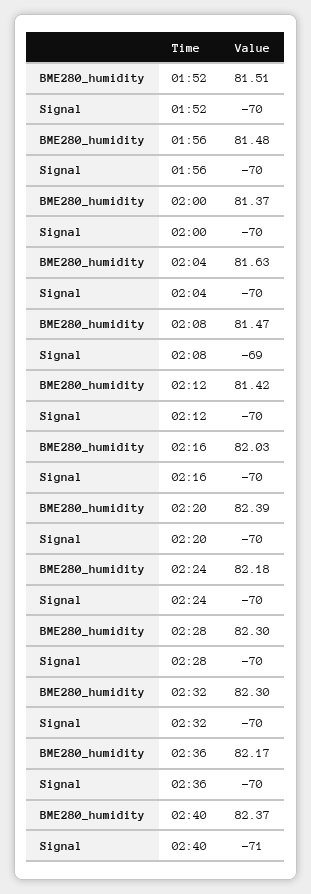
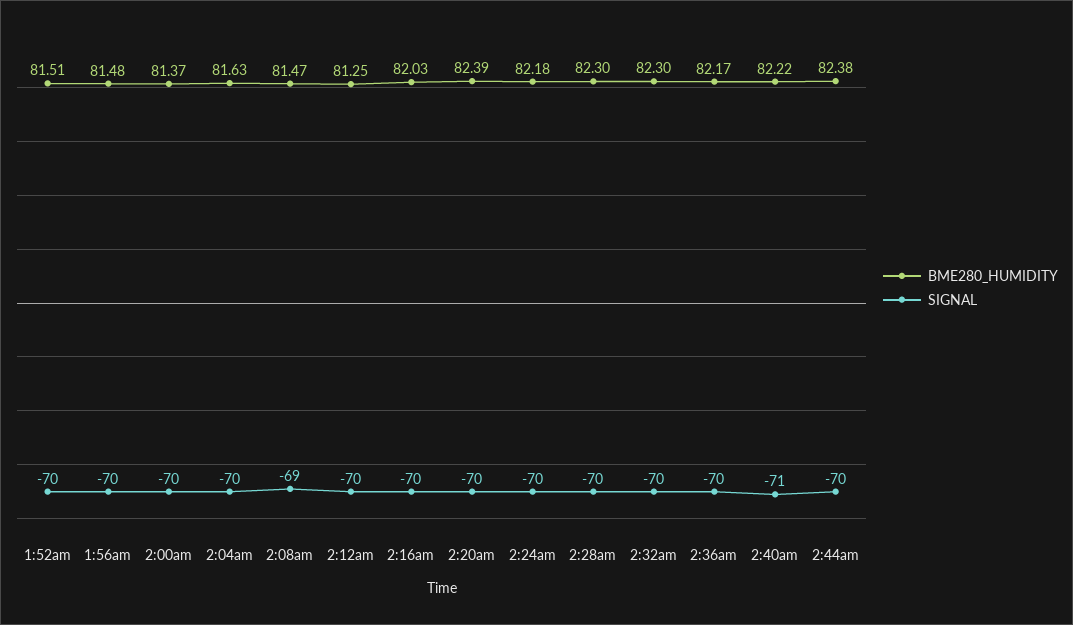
BME280_humidity, 02:12: 81.42 -> 81.25
BME280_humidity, 02:40: 82.37 -> 82.22
BME280_humidity, 2:44am: none -> 82.38
Signal, 2:44am: none -> -70

